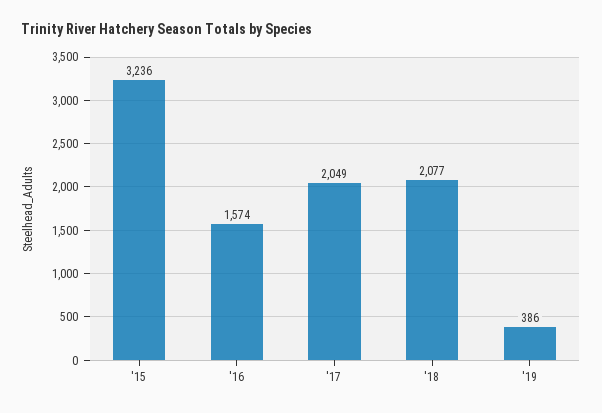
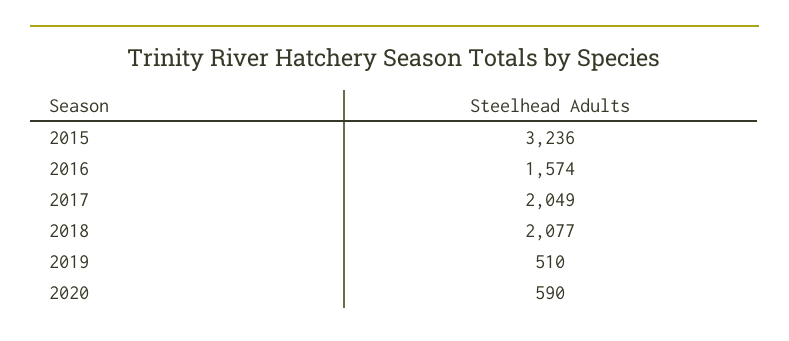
'19: 386 -> 510
2020: none -> 590

